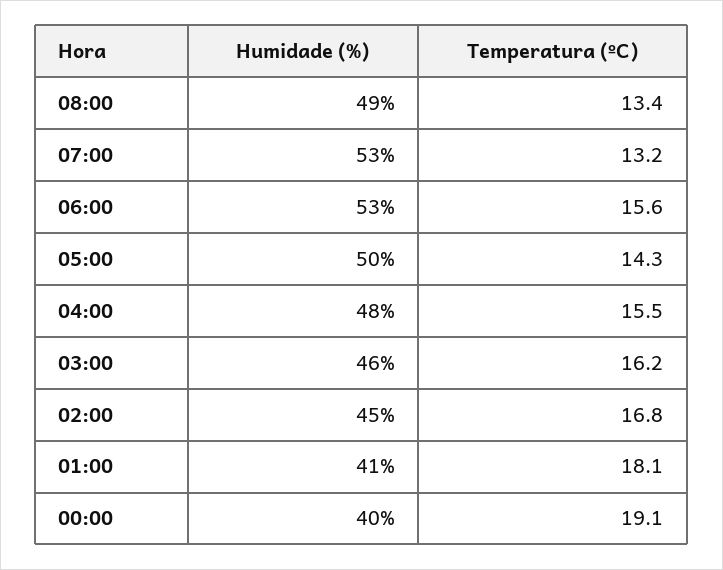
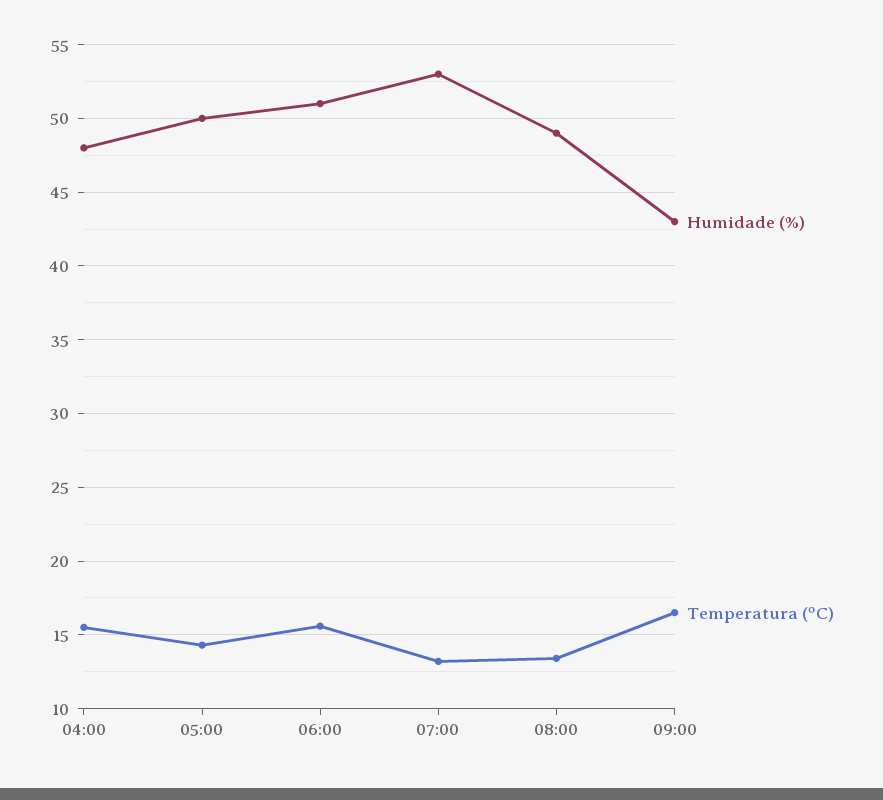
Humidade (%), 06:00: 53 -> 51
Humidade (%), 03:00: 46 -> none
Temperatura (ºC), 03:00: 16.2 -> none
Humidade (%), 02:00: 45 -> none
Temperatura (ºC), 02:00: 16.8 -> none
Humidade (%), 01:00: 41 -> none
Temperatura (ºC), 01:00: 18.1 -> none
Humidade (%), 00:00: 40 -> none
Temperatura (ºC), 00:00: 19.1 -> none
Humidade (%), 09:00: none -> 43
Temperatura (ºC), 09:00: none -> 16.5

